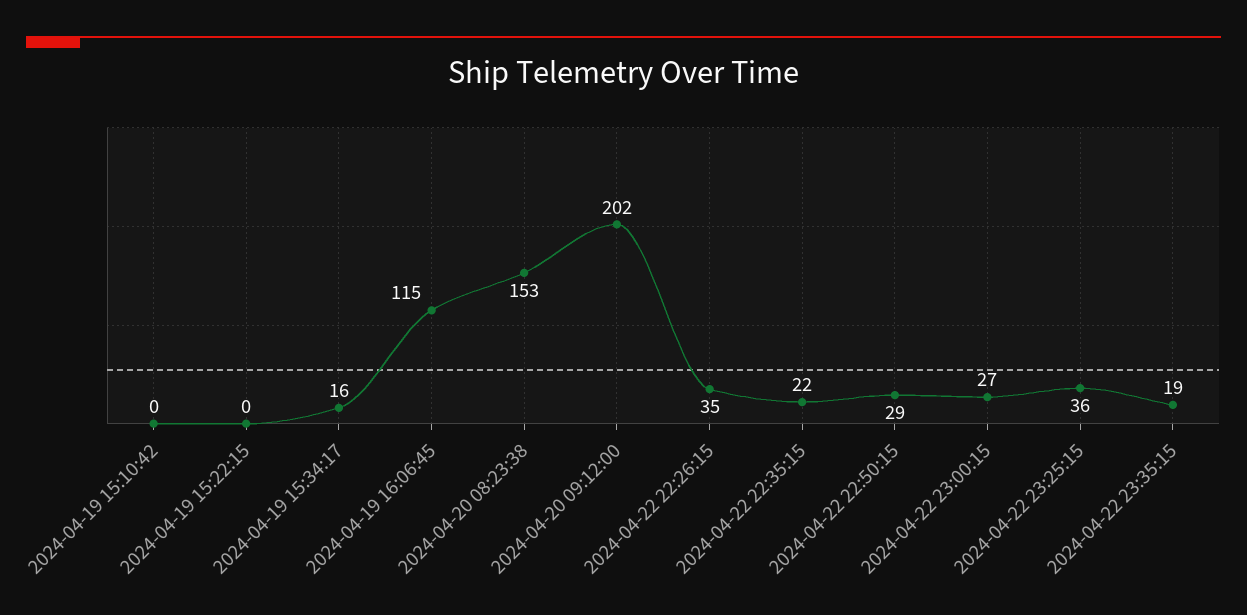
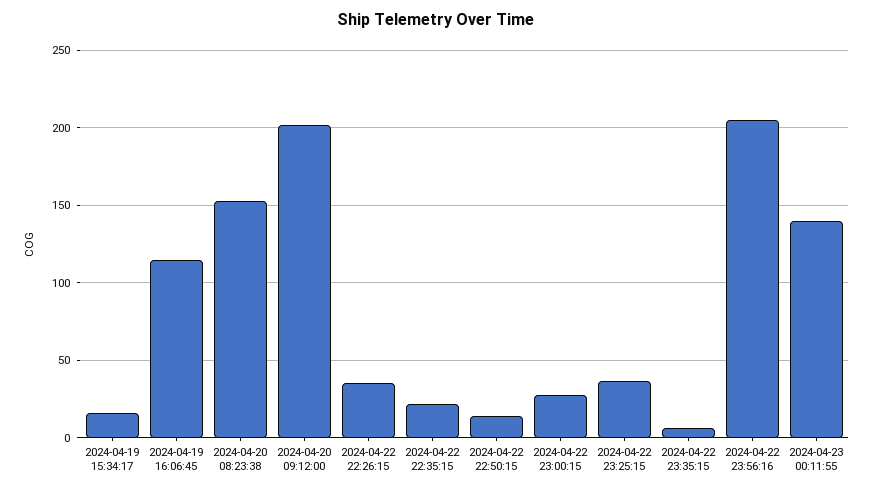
2024-04-19 15:10:42: 0 -> none
2024-04-19 15:22:15: 0 -> none
2024-04-22 22:50:15: 29 -> 15
2024-04-22 23:35:15: 19 -> 5
2024-04-22 23:56:16: none -> 205
2024-04-23 00:11:55: none -> 140

